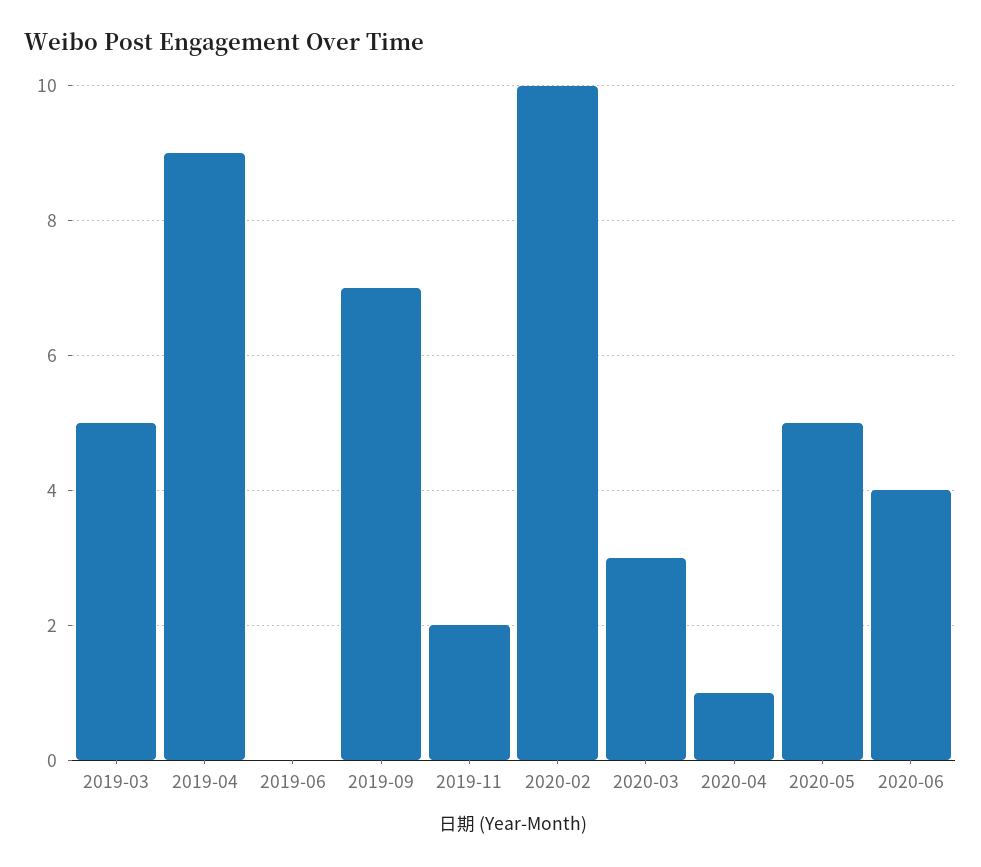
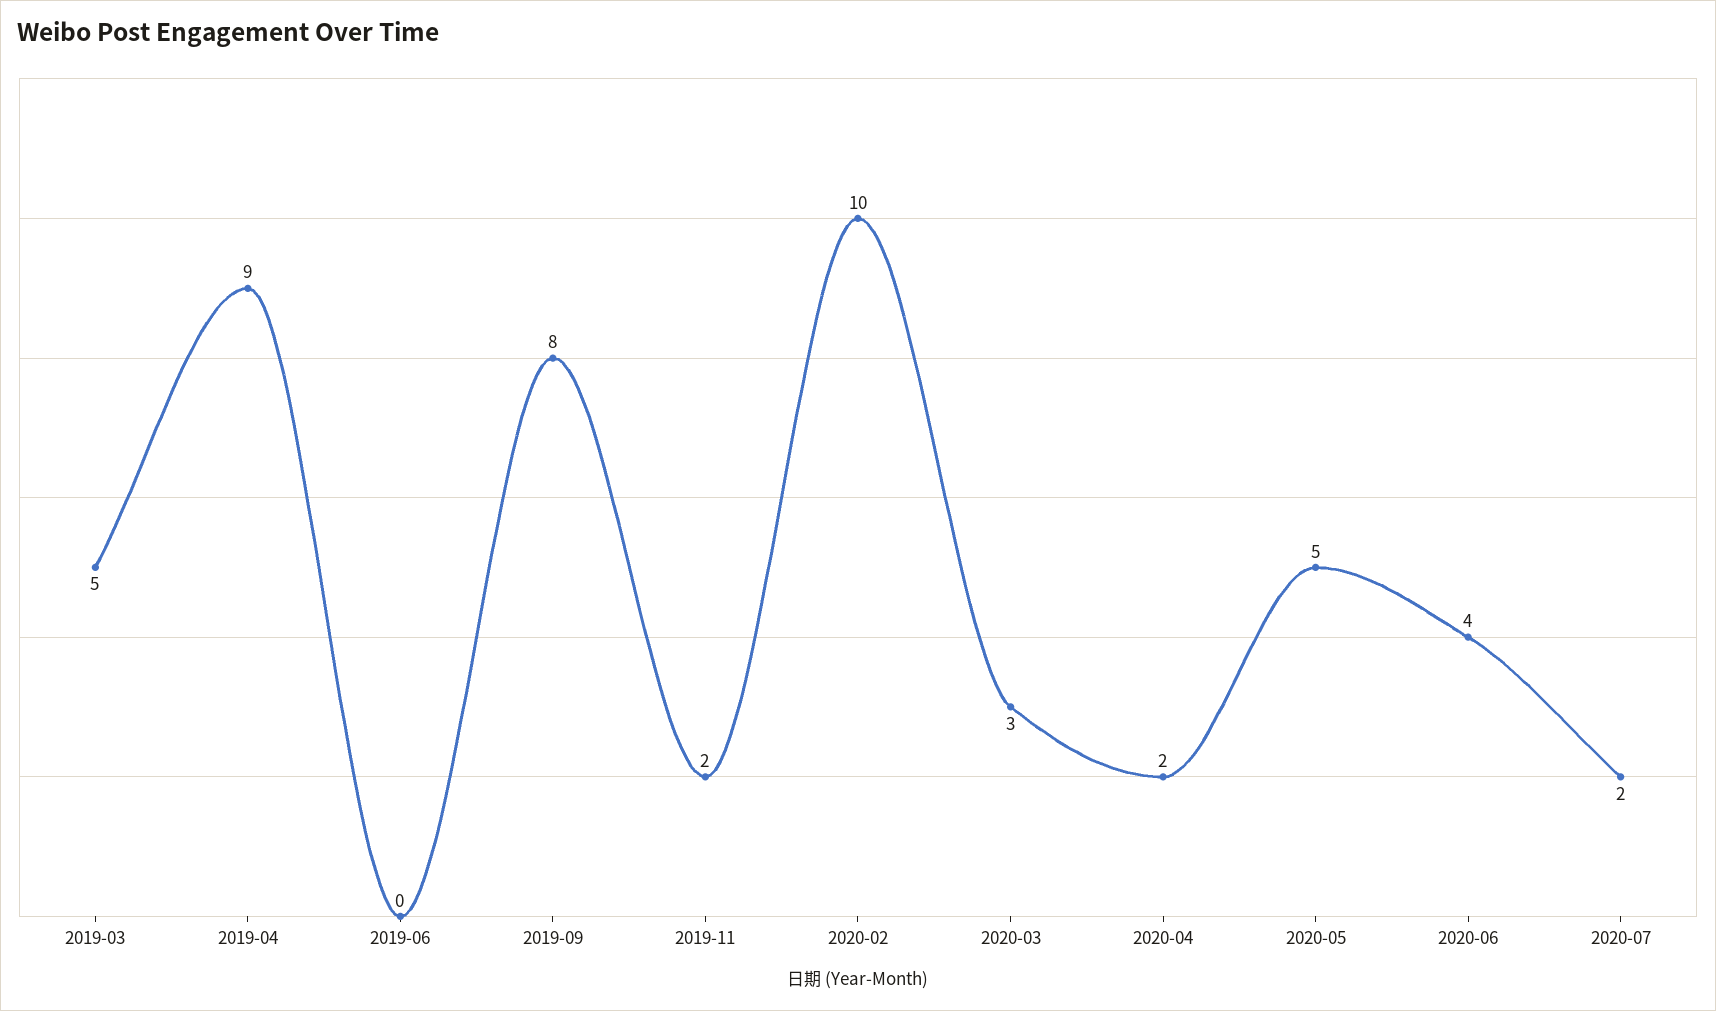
2019-09: 7 -> 8
2020-04: 1 -> 2
2020-07: none -> 2

